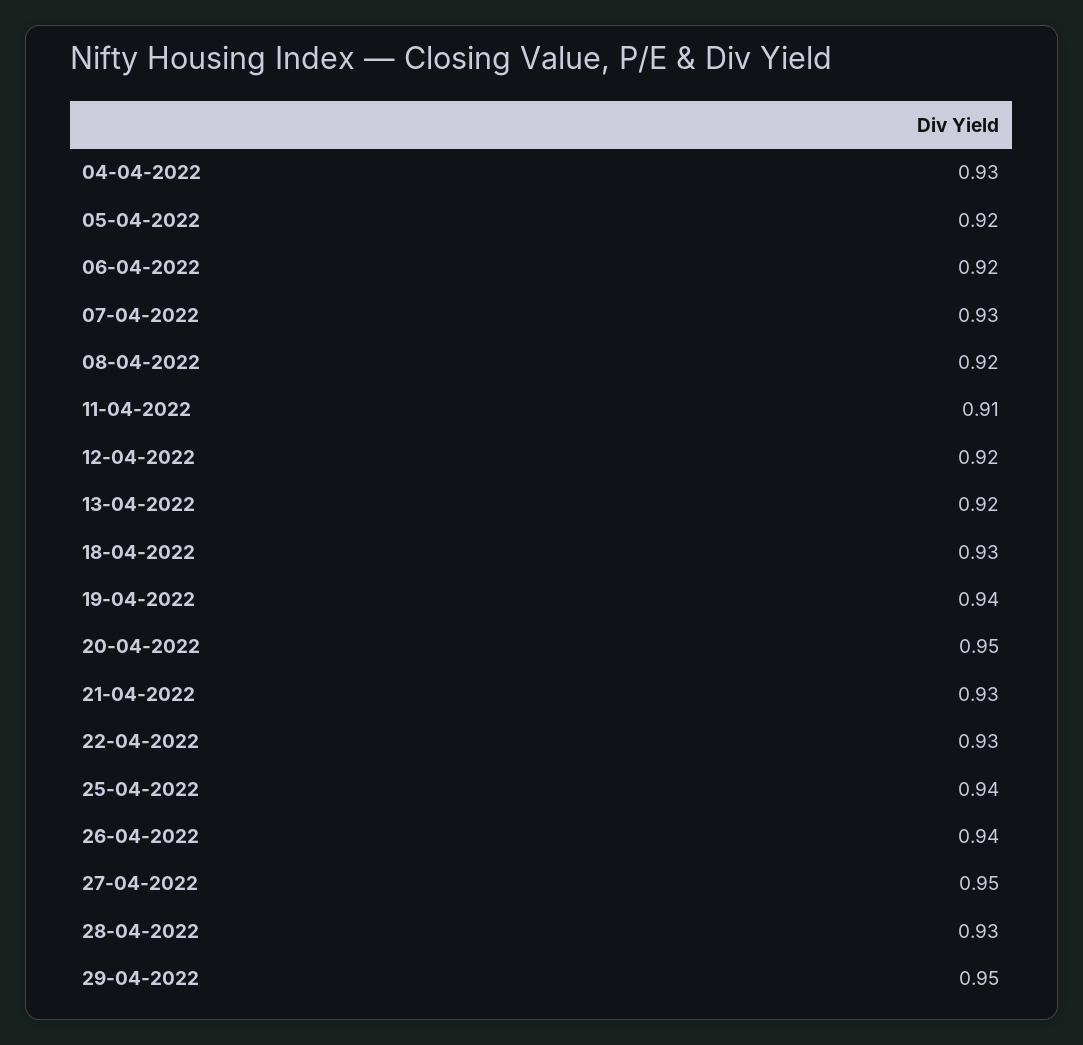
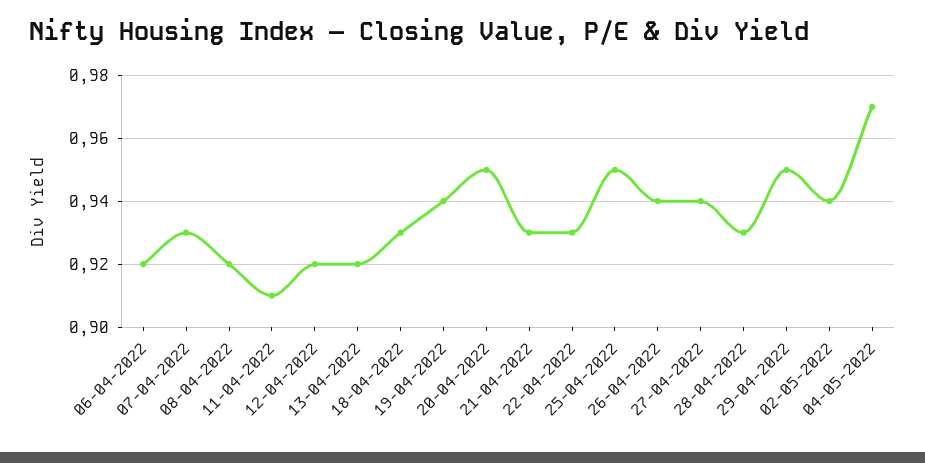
04-04-2022: 0.93 -> none
05-04-2022: 0.92 -> none
25-04-2022: 0.94 -> 0.95
27-04-2022: 0.95 -> 0.94
02-05-2022: none -> 0.94
04-05-2022: none -> 0.97

